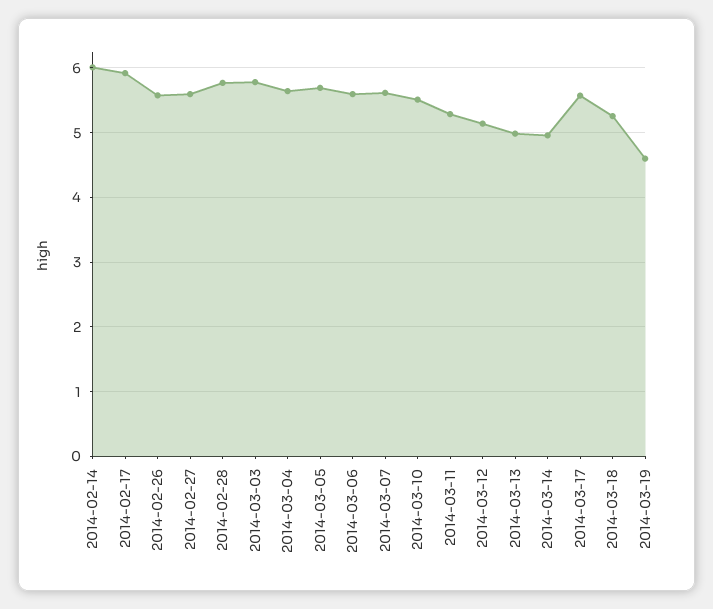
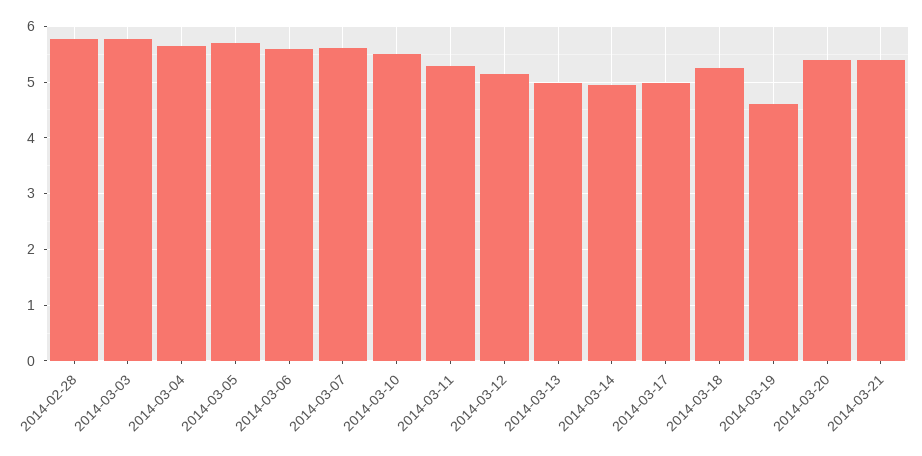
2014-02-14: 6 -> none
2014-02-17: 5.9 -> none
2014-02-26: 5.6 -> none
2014-02-27: 5.6 -> none
2014-03-17: 5.6 -> 5
2014-03-20: none -> 5.4
2014-03-21: none -> 5.4

